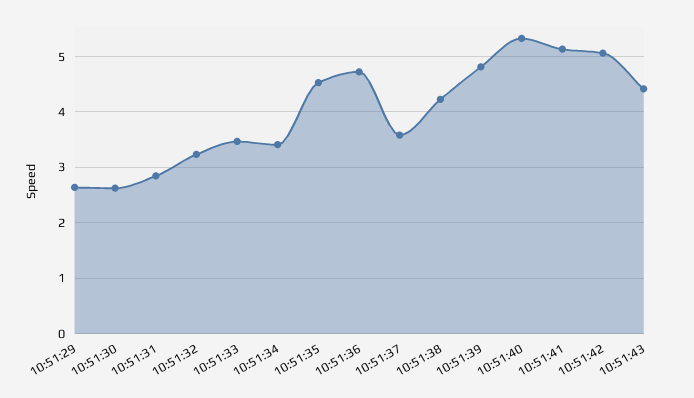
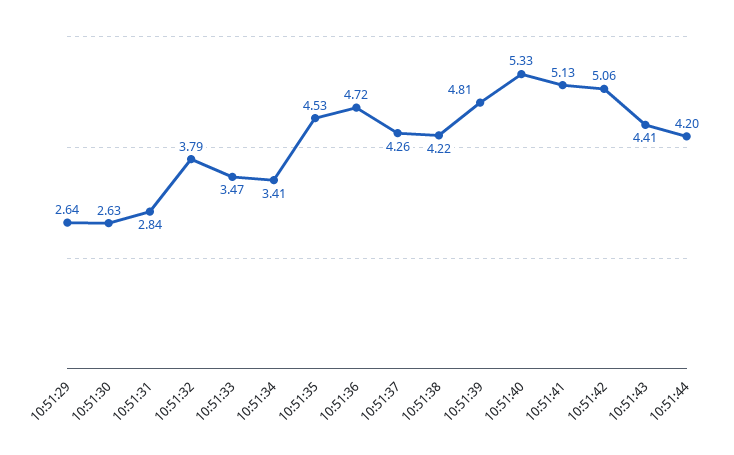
10:51:32: 3.2 -> 3.79
10:51:37: 3.6 -> 4.26
10:51:44: none -> 4.2

